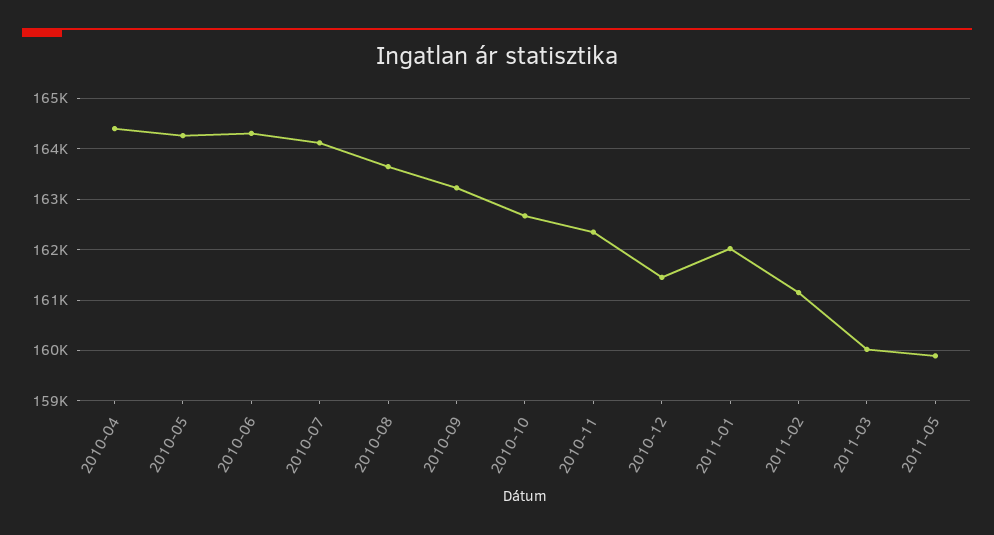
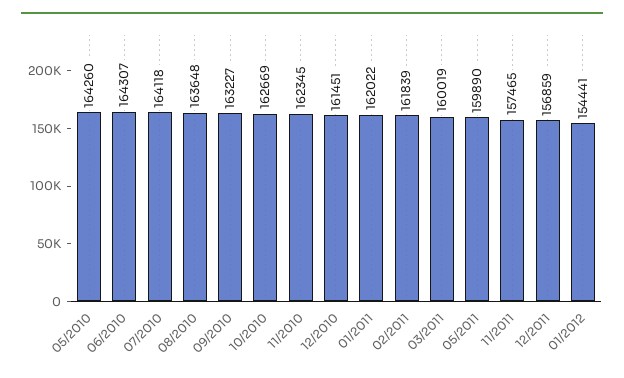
2010-04: 164400 -> none
2011-02: 161200 -> 161839
11/2011: none -> 157465
12/2011: none -> 156859
01/2012: none -> 154441

